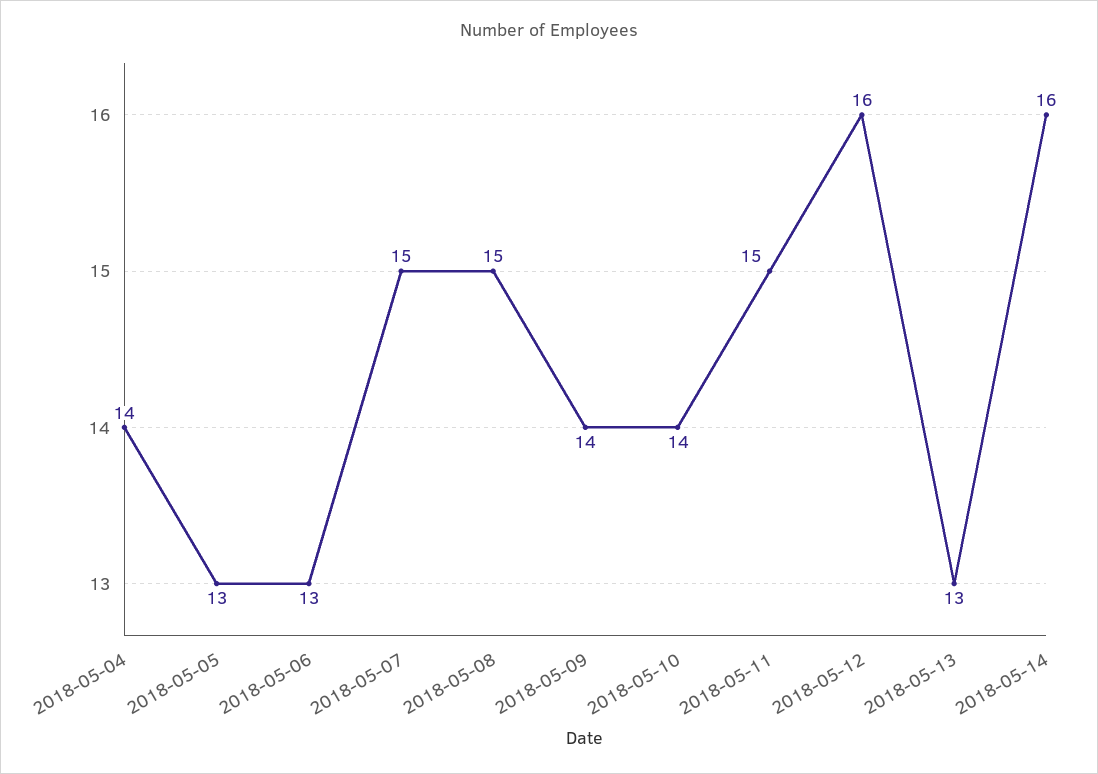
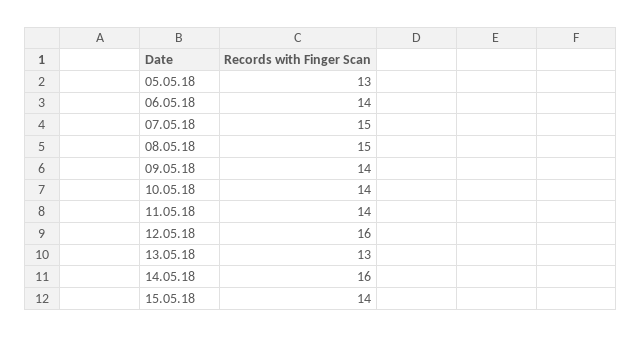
2018-05-04: 14 -> none
2018-05-06: 13 -> 14
2018-05-11: 15 -> 14
15.05.18: none -> 14

